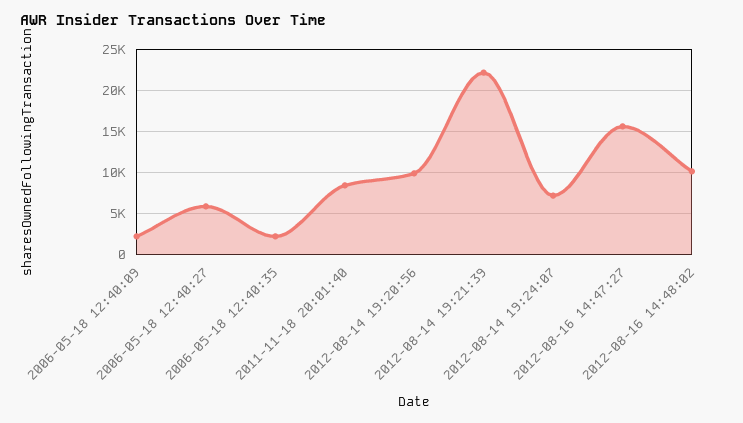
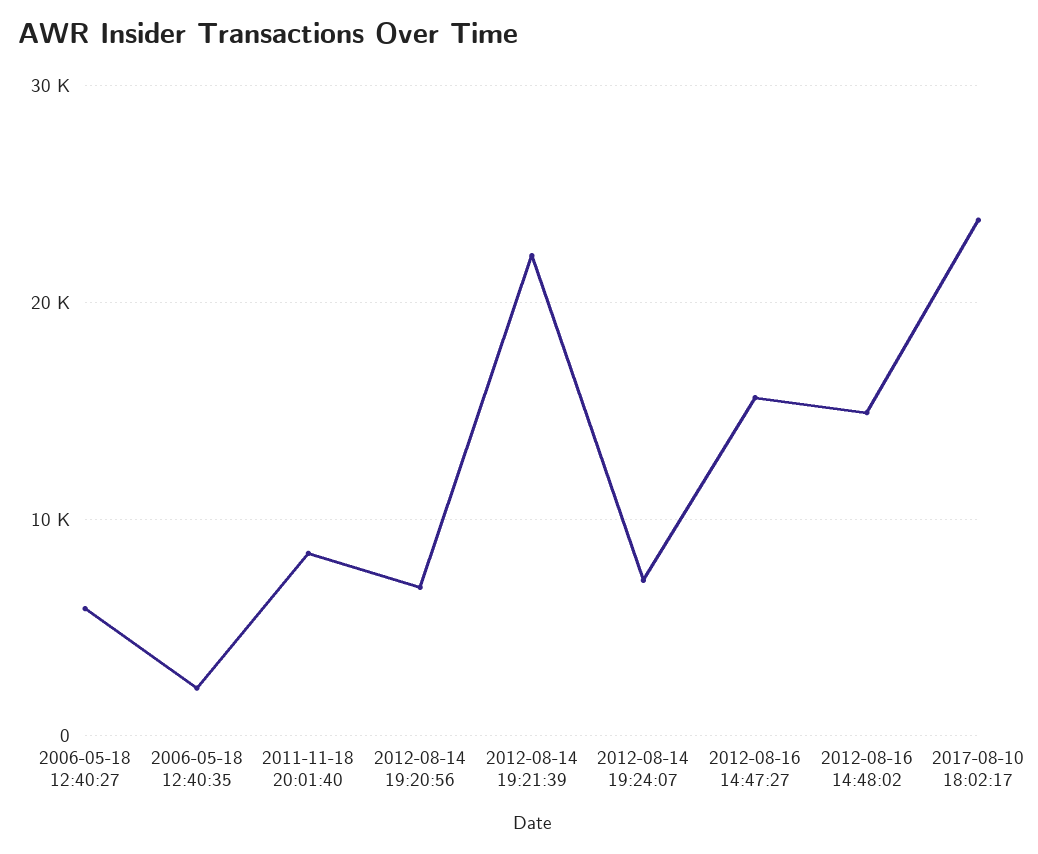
2006-05-18 12:40:09: 2000 -> none
2012-08-14 19:20:56: 10000 -> 7000
2012-08-16 14:48:02: 10000 -> 15000
2017-08-10 18:02:17: none -> 24000

